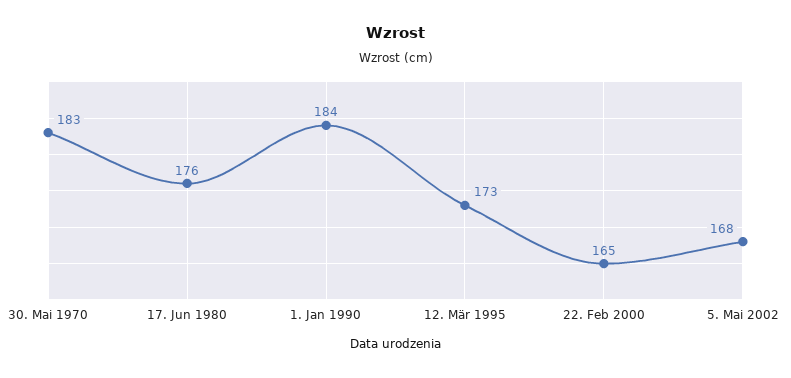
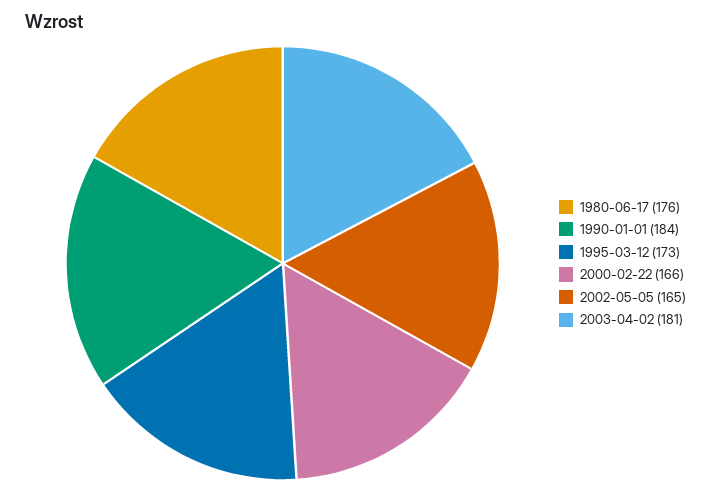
30. Mai 1970: 183 -> none
22. Feb 2000: 165 -> 166
5. Mai 2002: 168 -> 165
2003-04-02: none -> 181

